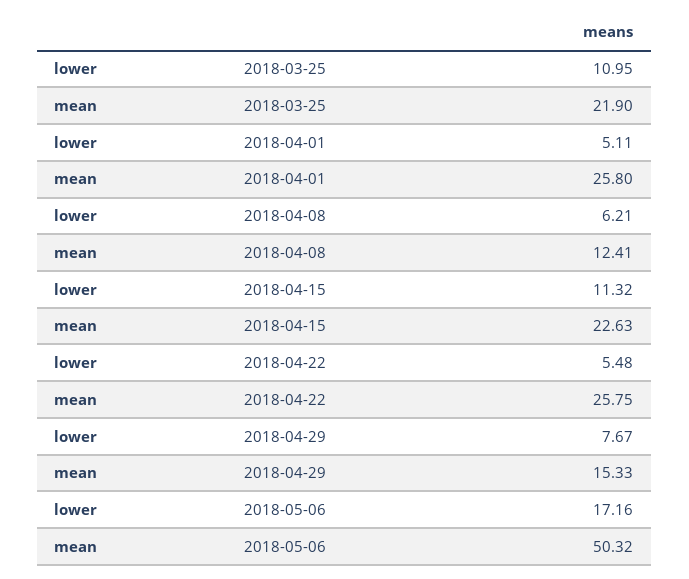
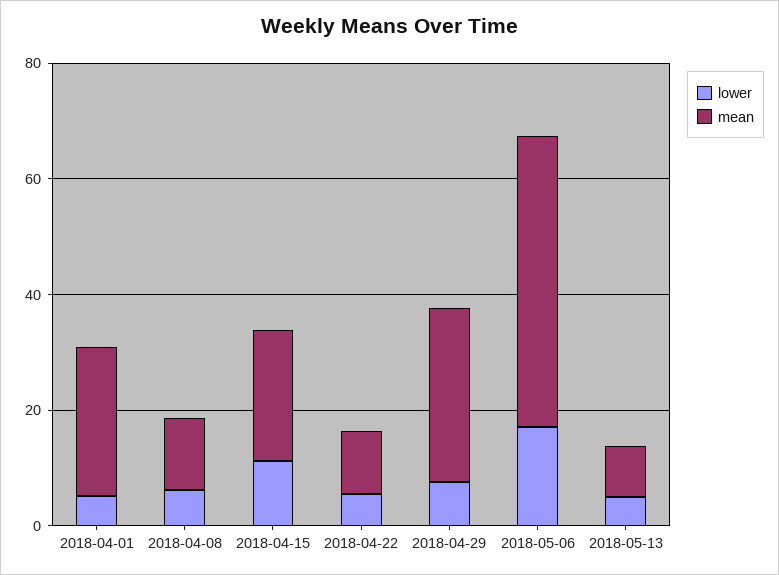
lower, 2018-03-25: 10.95 -> none
mean, 2018-03-25: 21.9 -> none
mean, 2018-04-22: 25.75 -> 10
mean, 2018-04-29: 15.33 -> 30
lower, 2018-05-13: none -> 5
mean, 2018-05-13: none -> 10

